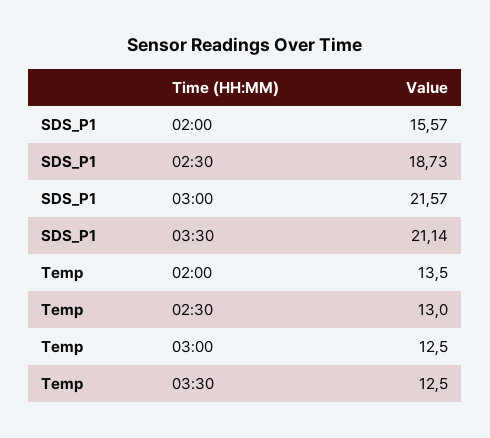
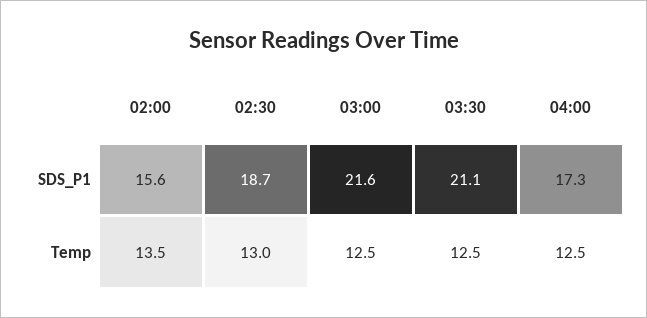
SDS_P1, 04:00: none -> 17.3
Temp, 04:00: none -> 12.5

